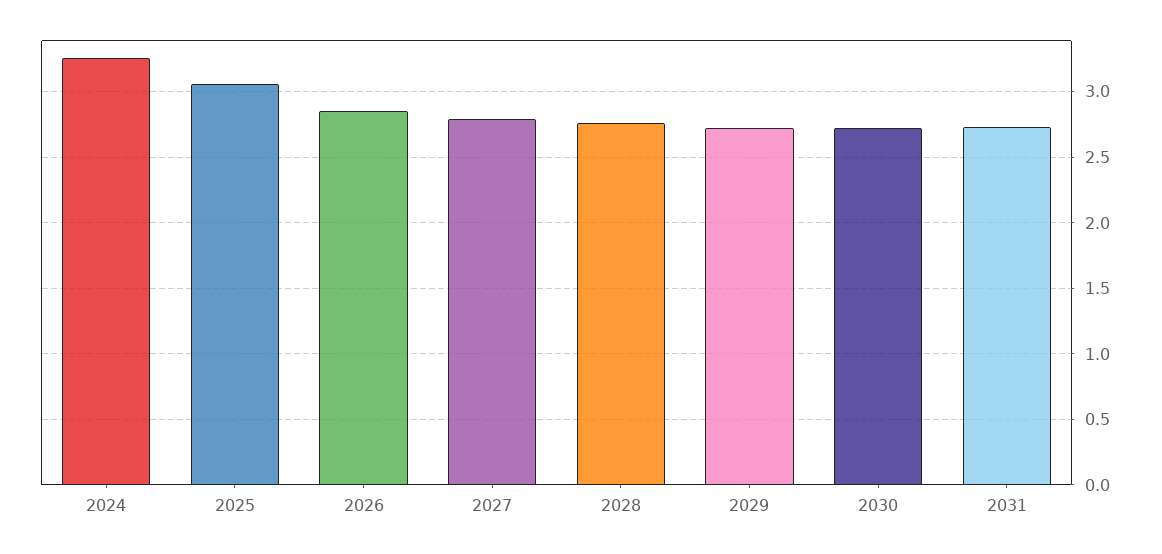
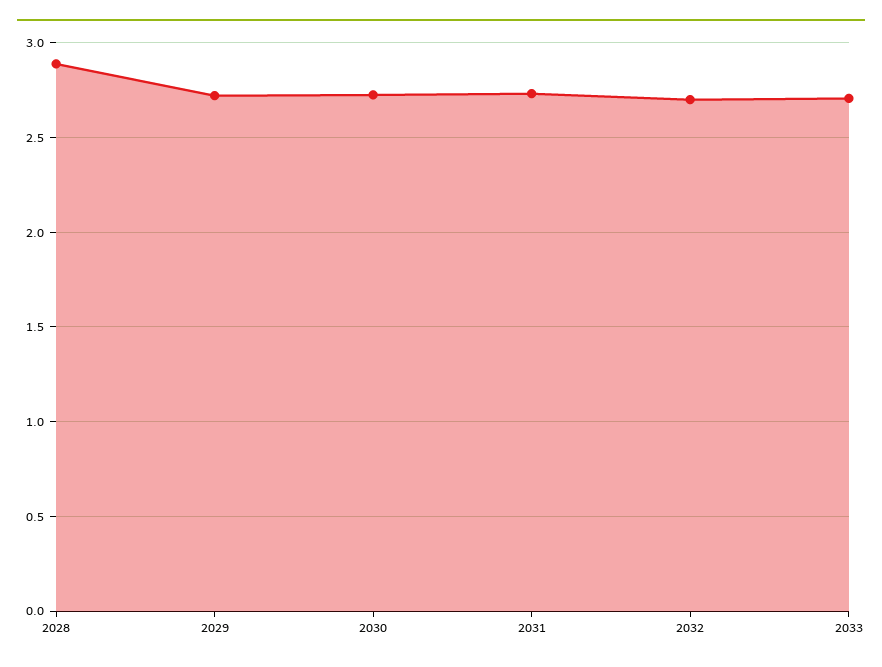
2024: 3.25 -> none
2025: 3.05 -> none
2026: 2.85 -> none
2027: 2.8 -> none
2028: 2.75 -> 2.9
2032: none -> 2.7
2033: none -> 2.7

